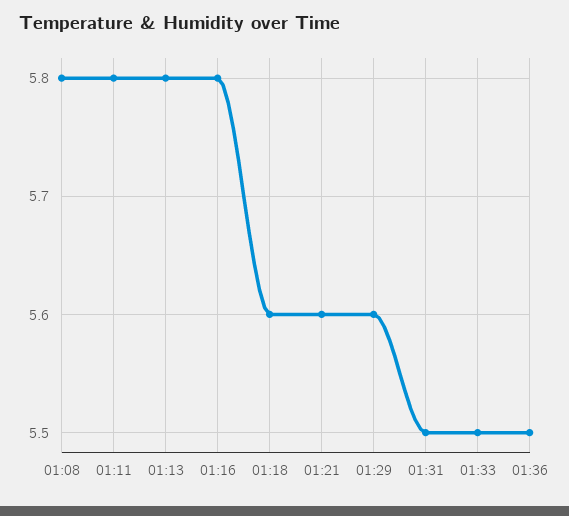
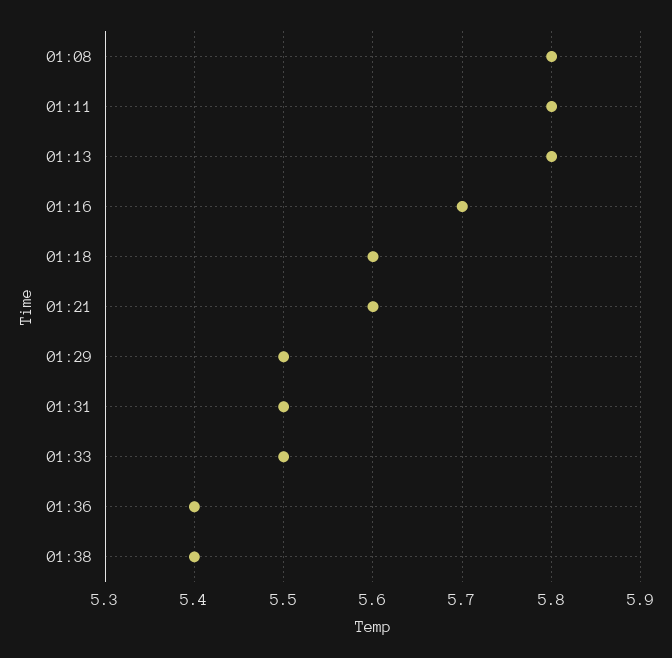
01:16: 5.8 -> 5.7
01:29: 5.6 -> 5.5
01:36: 5.5 -> 5.4
01:38: none -> 5.4

